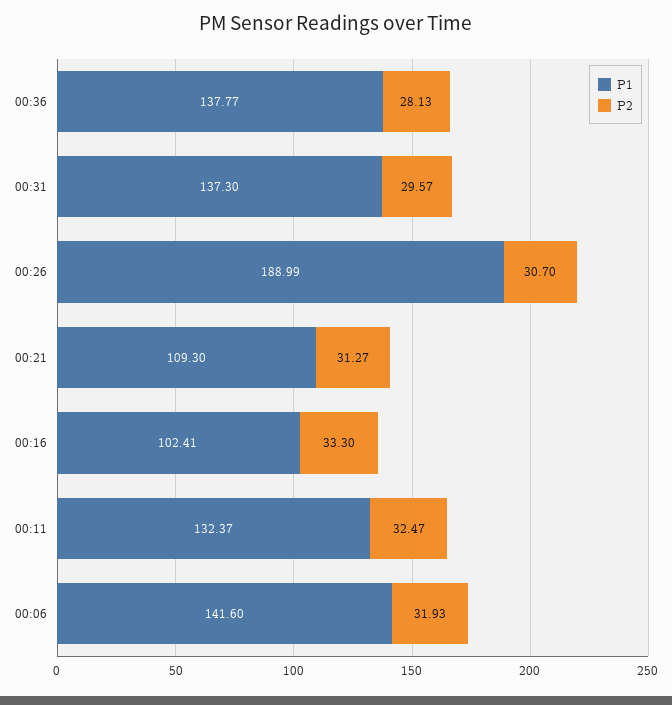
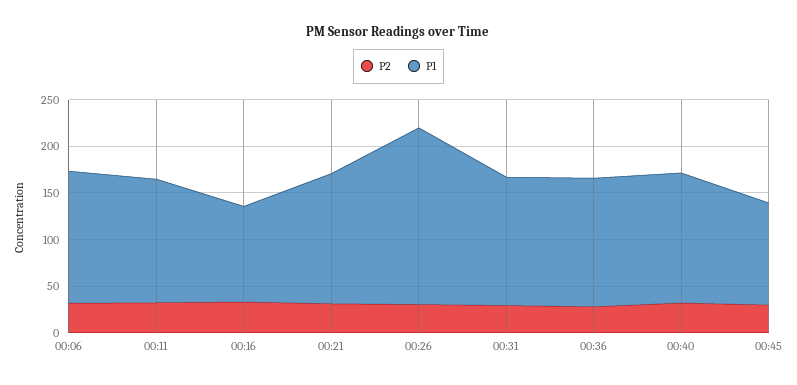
P1, 00:21: 109.3 -> 140
P2, 00:40: none -> 30
P1, 00:40: none -> 140
P2, 00:45: none -> 30
P1, 00:45: none -> 110

